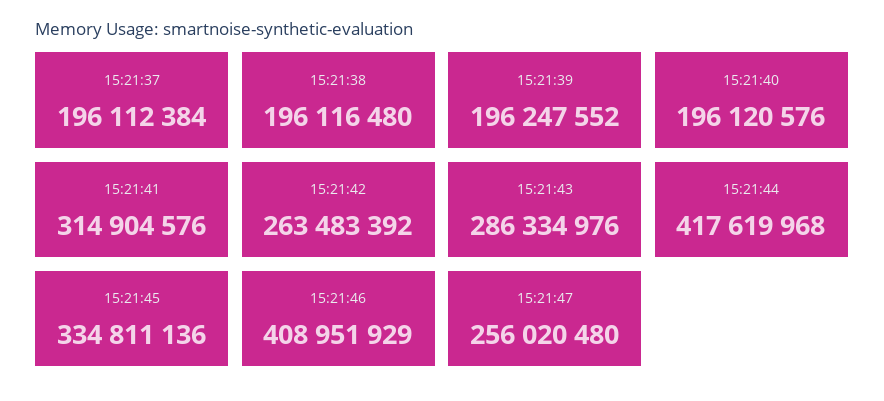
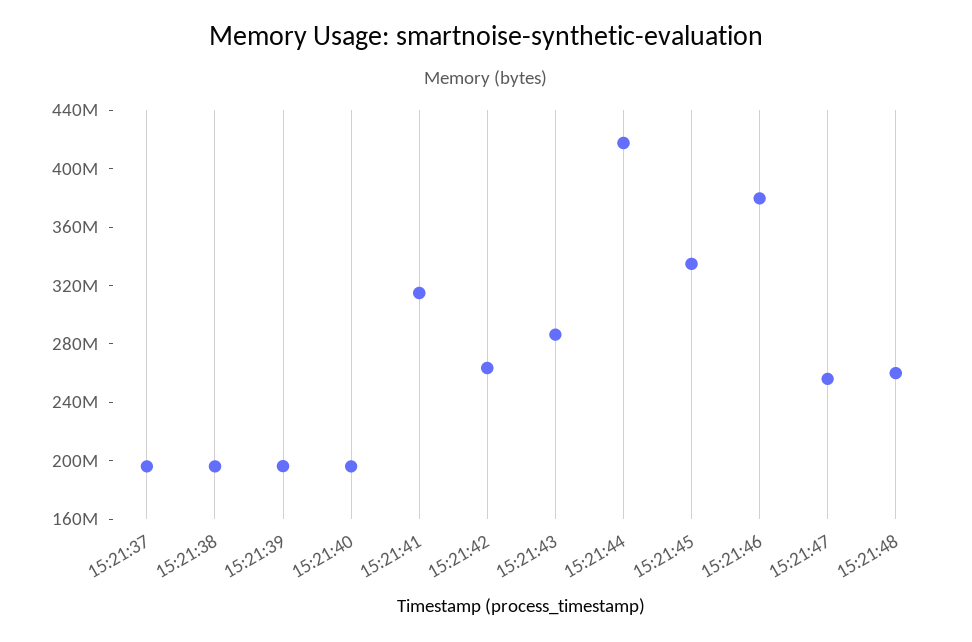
15:21:46: 408951929 -> 380000000
15:21:48: none -> 260000000

